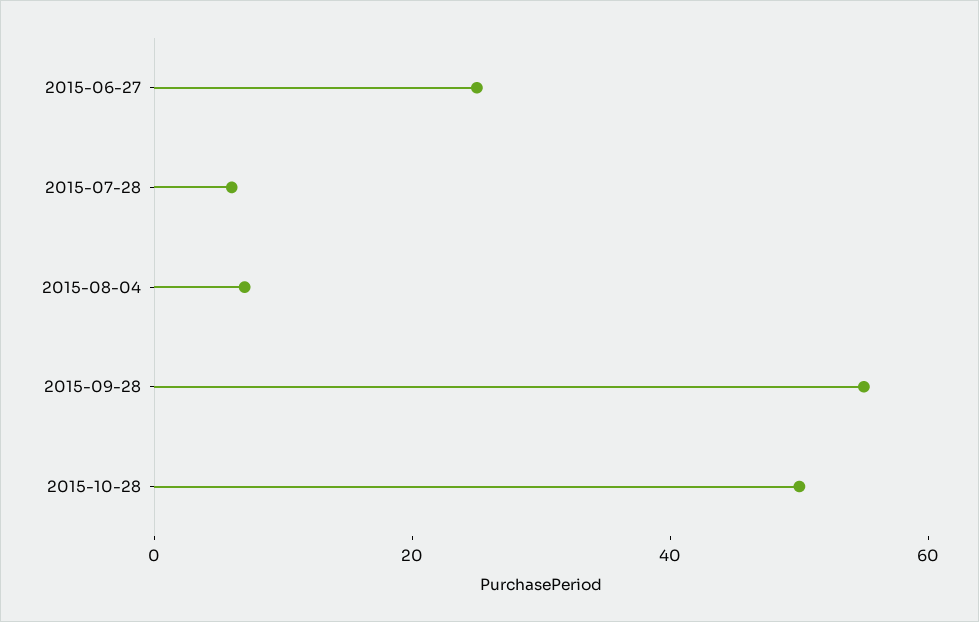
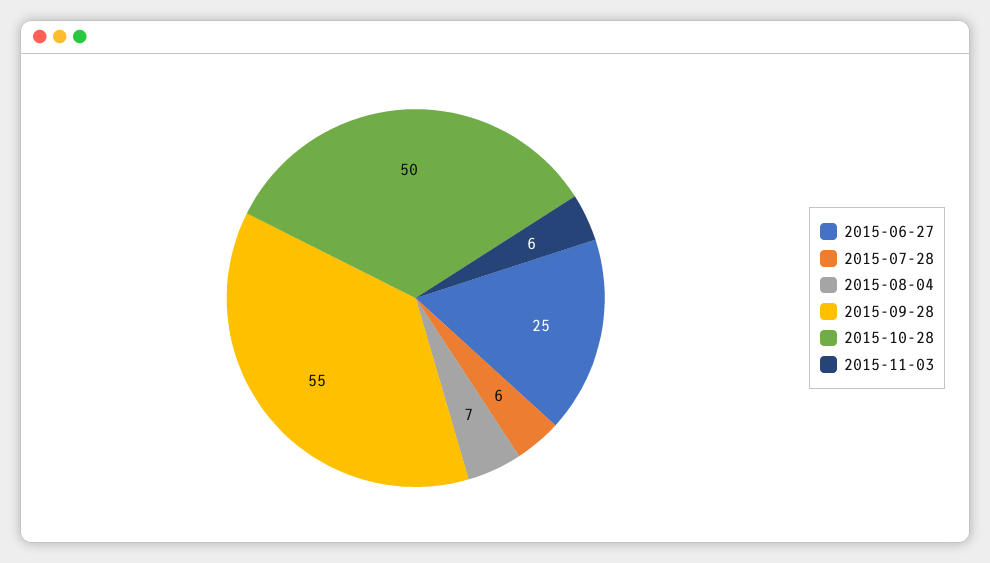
2015-11-03: none -> 6

